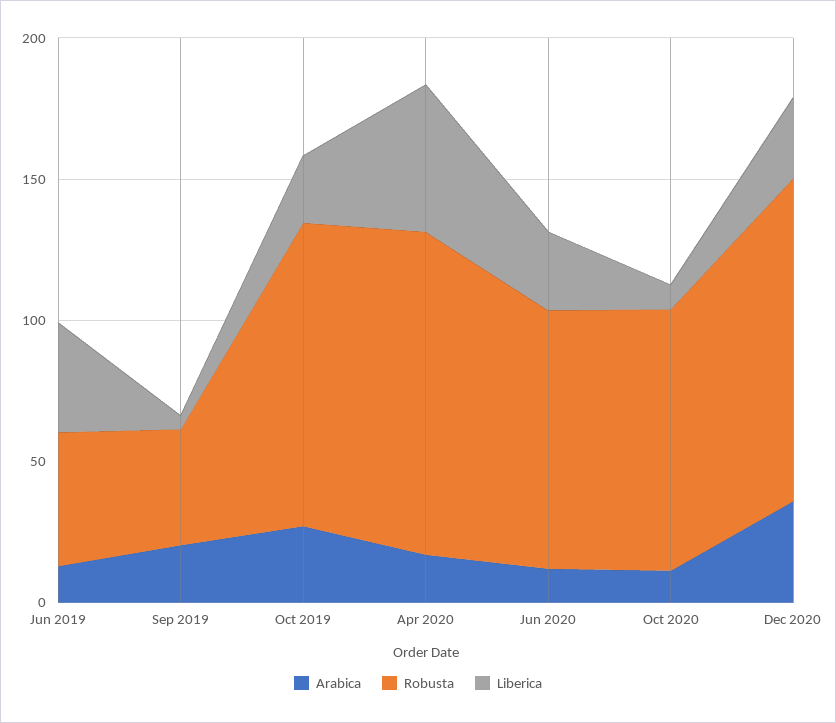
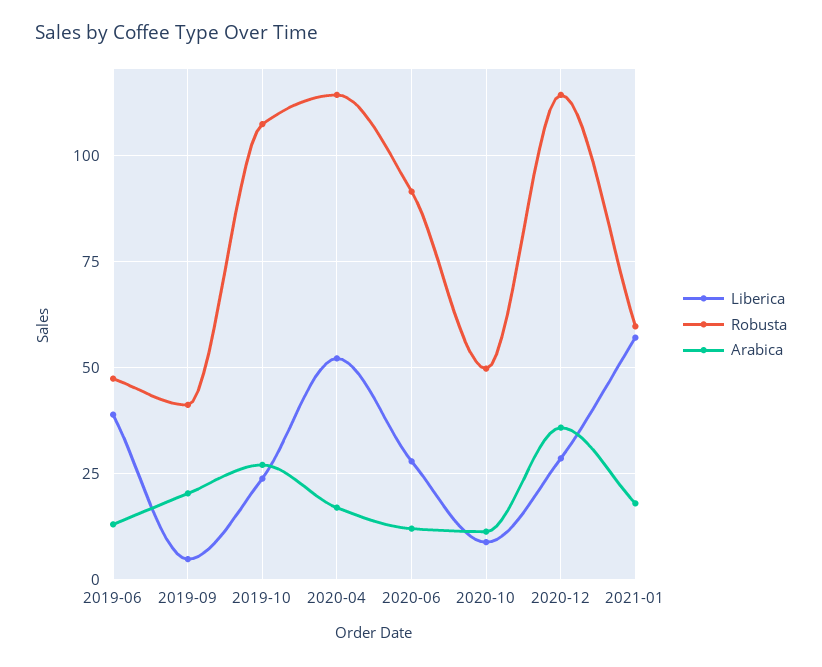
Robusta, Oct 2020: 90 -> 50
Liberica, 2021-01: none -> 57.5
Robusta, 2021-01: none -> 60
Arabica, 2021-01: none -> 17.5

